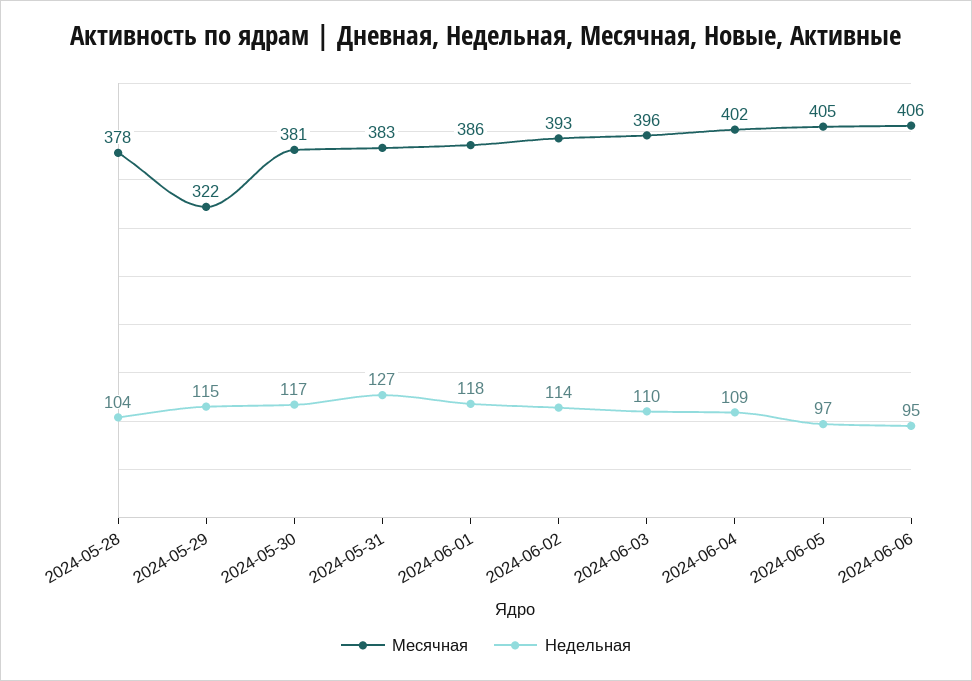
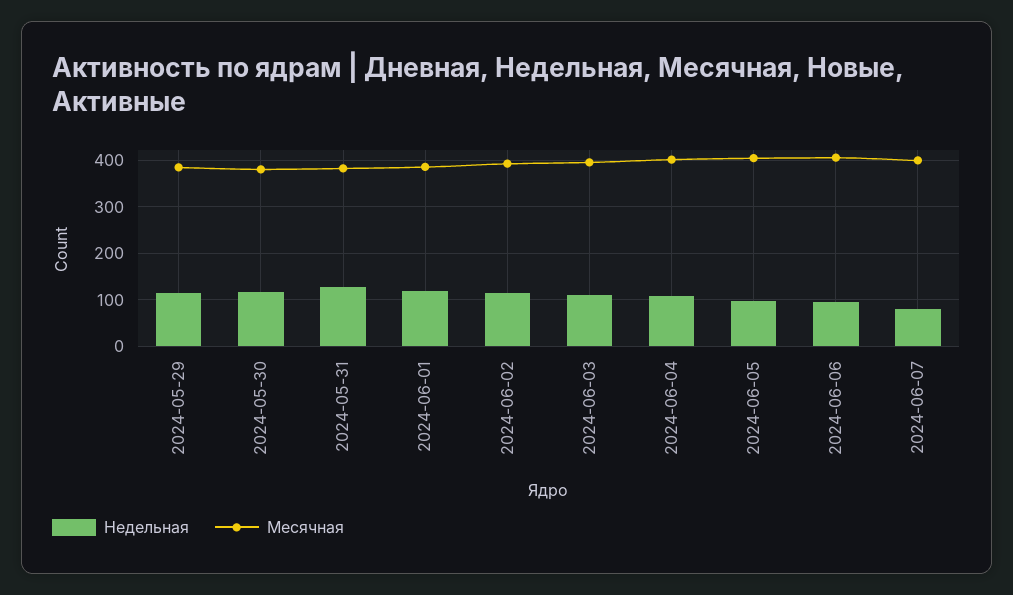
Месячная, 2024-05-28: 378 -> none
Недельная, 2024-05-28: 104 -> none
Месячная, 2024-05-29: 322 -> 380
Недельная, 2024-06-07: none -> 80
Месячная, 2024-06-07: none -> 400

